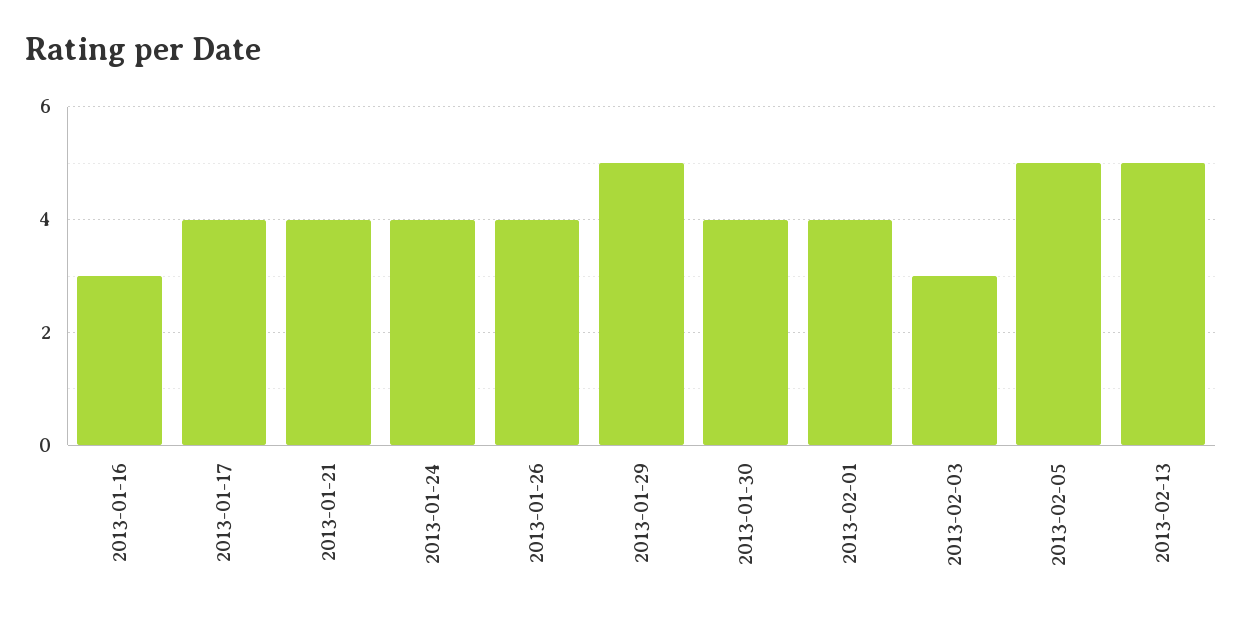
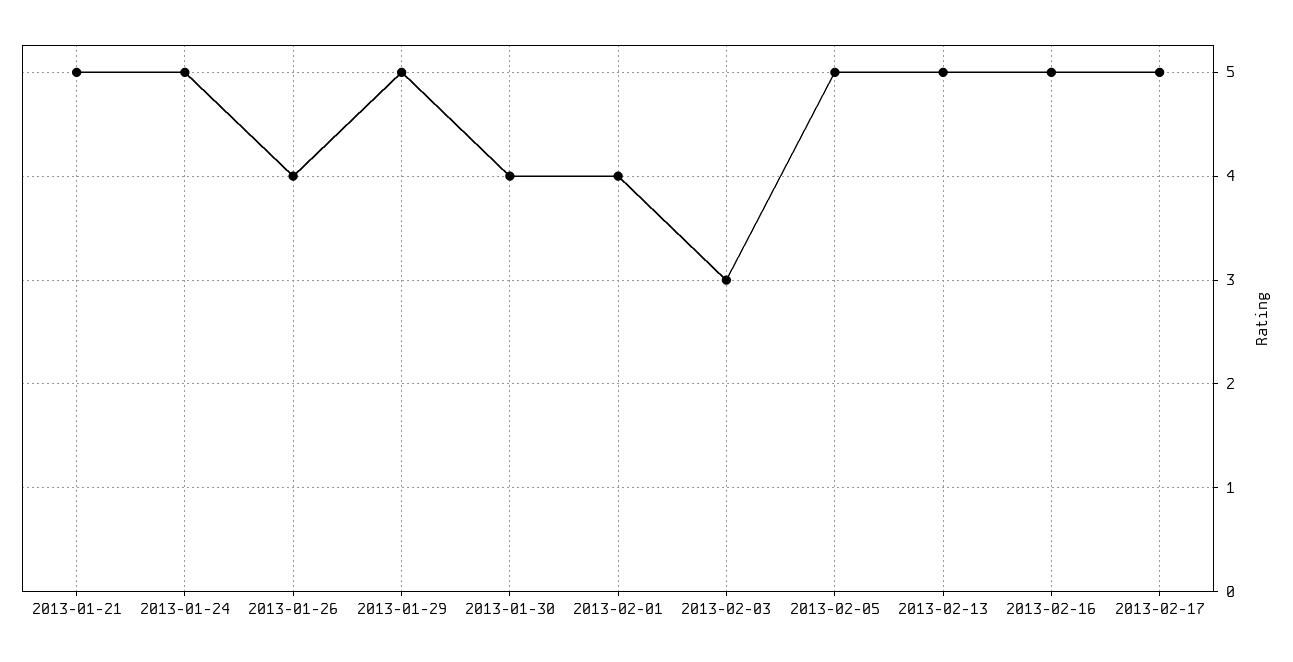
2013-01-16: 3 -> none
2013-01-17: 4 -> none
2013-01-21: 4 -> 5
2013-01-24: 4 -> 5
2013-02-16: none -> 5
2013-02-17: none -> 5

